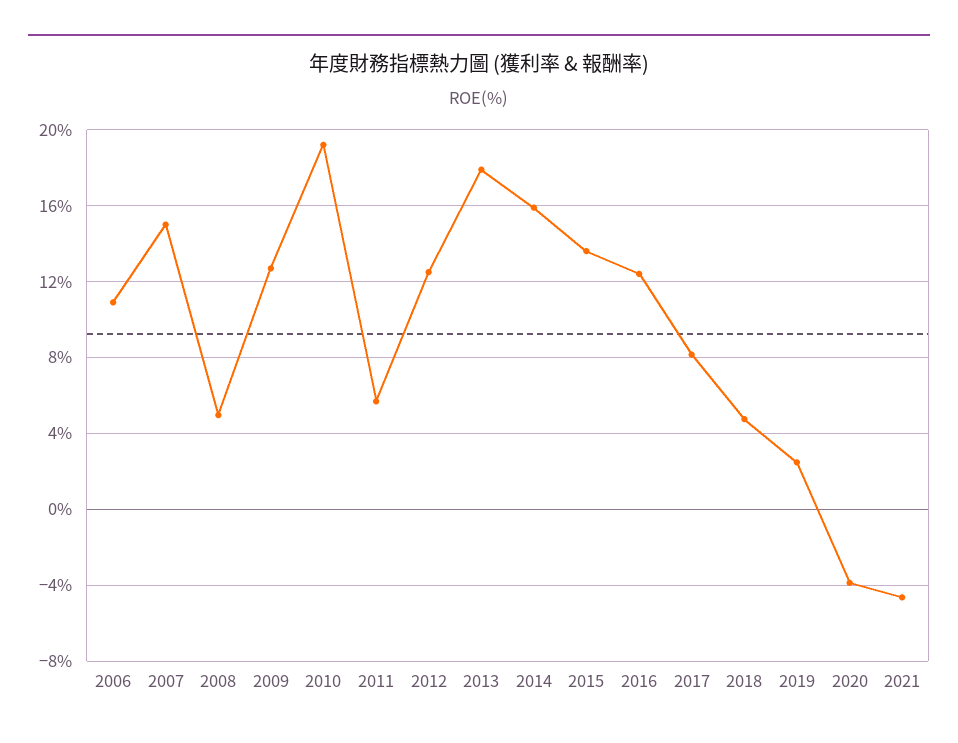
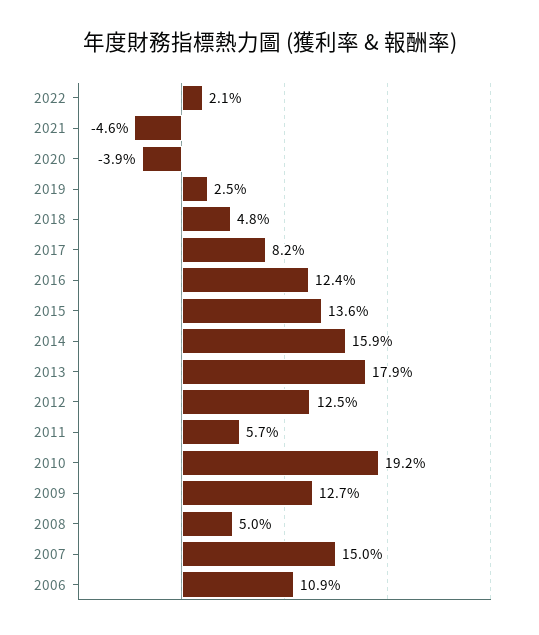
2022: none -> 2.1

